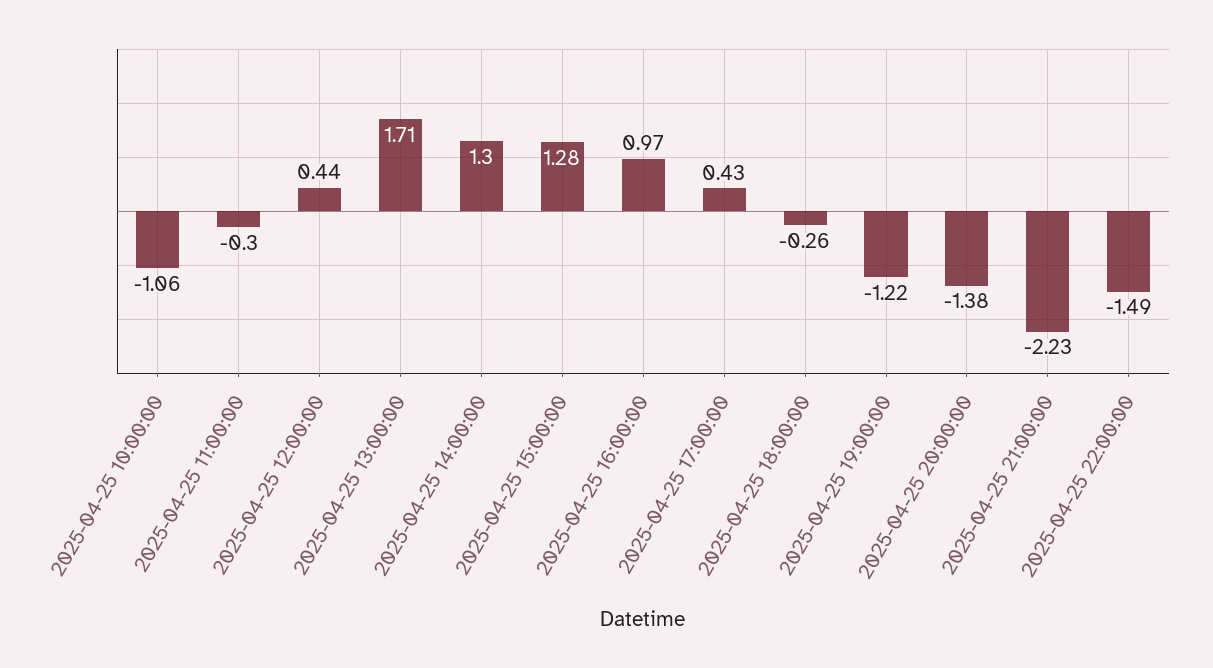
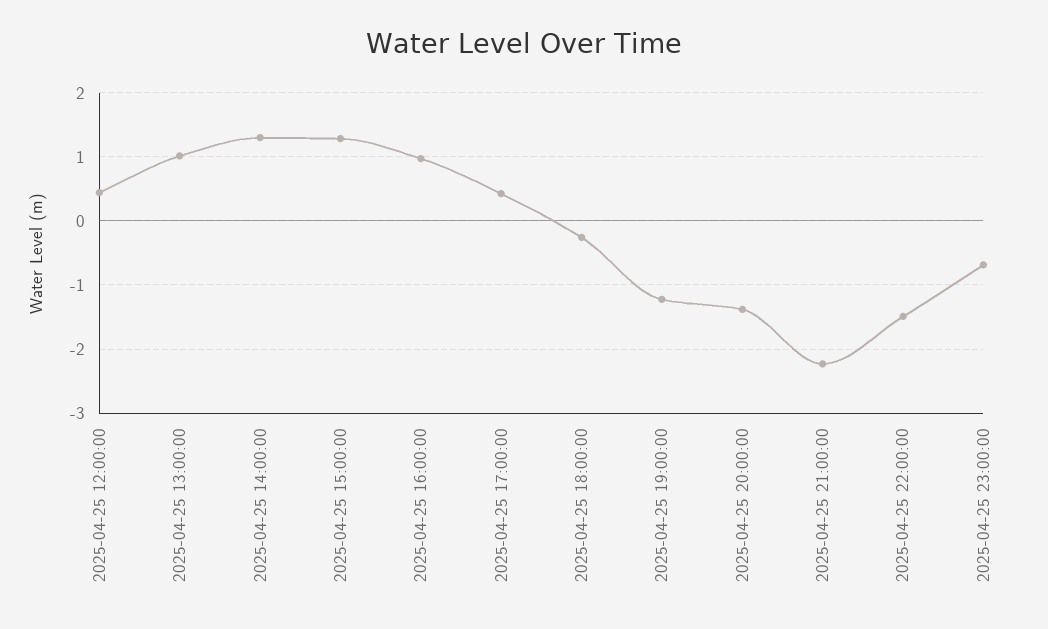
2025-04-25 10:00:00: -1.06 -> none
2025-04-25 11:00:00: -0.3 -> none
2025-04-25 13:00:00: 1.71 -> 1
2025-04-25 23:00:00: none -> -0.7

